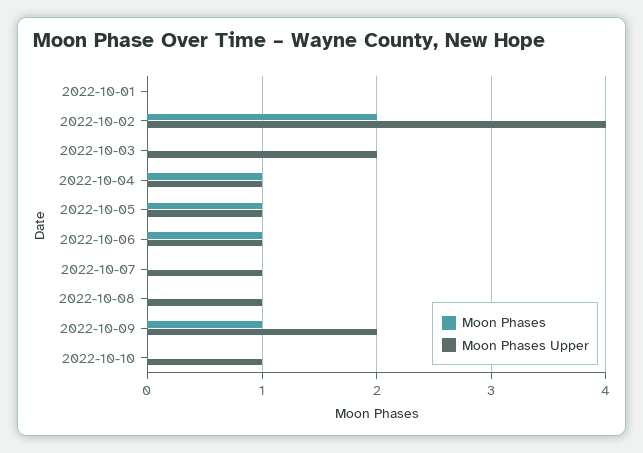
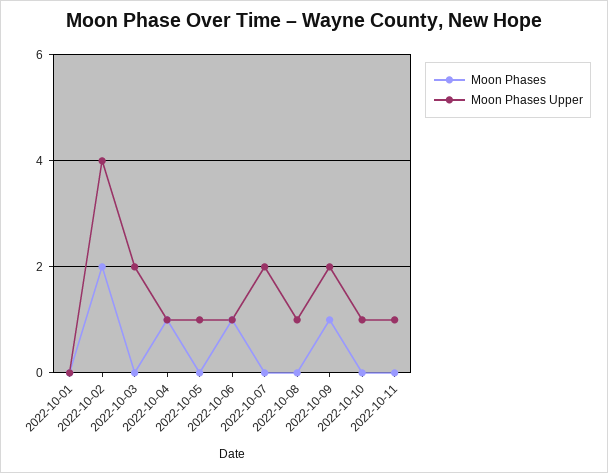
Moon Phases, 2022-10-05: 1 -> 0
Moon Phases Upper, 2022-10-07: 1 -> 2
Moon Phases, 2022-10-11: none -> 0
Moon Phases Upper, 2022-10-11: none -> 1

